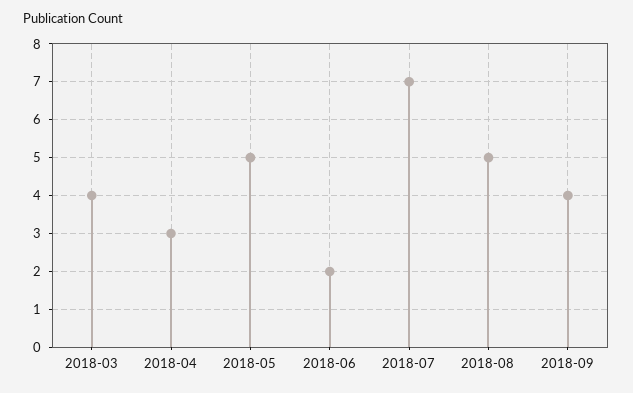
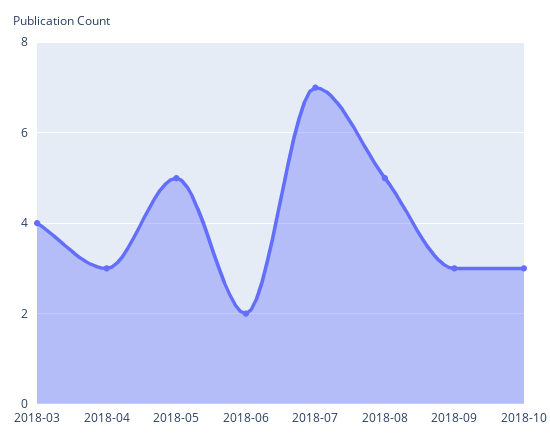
2018-09: 4 -> 3
2018-10: none -> 3

